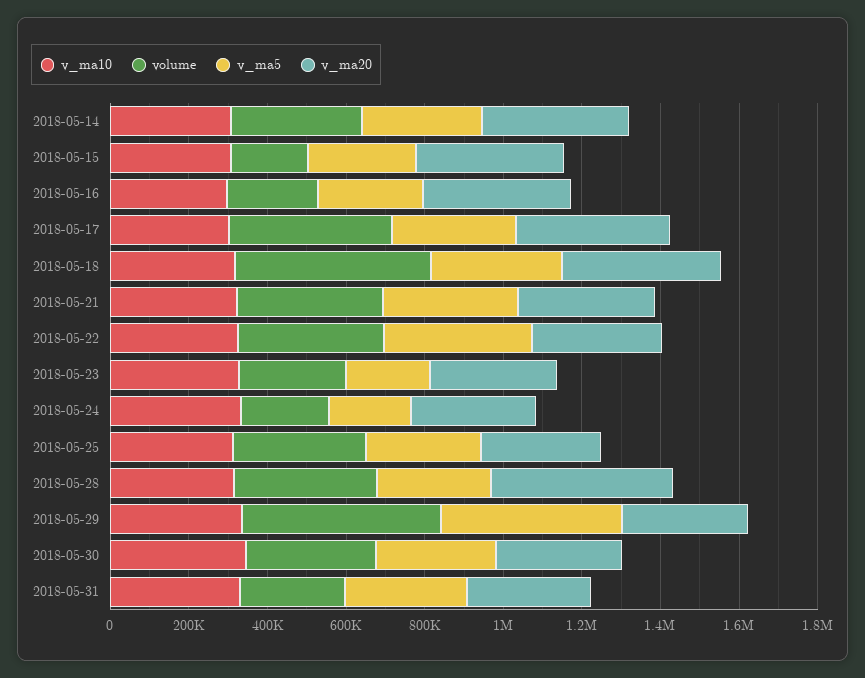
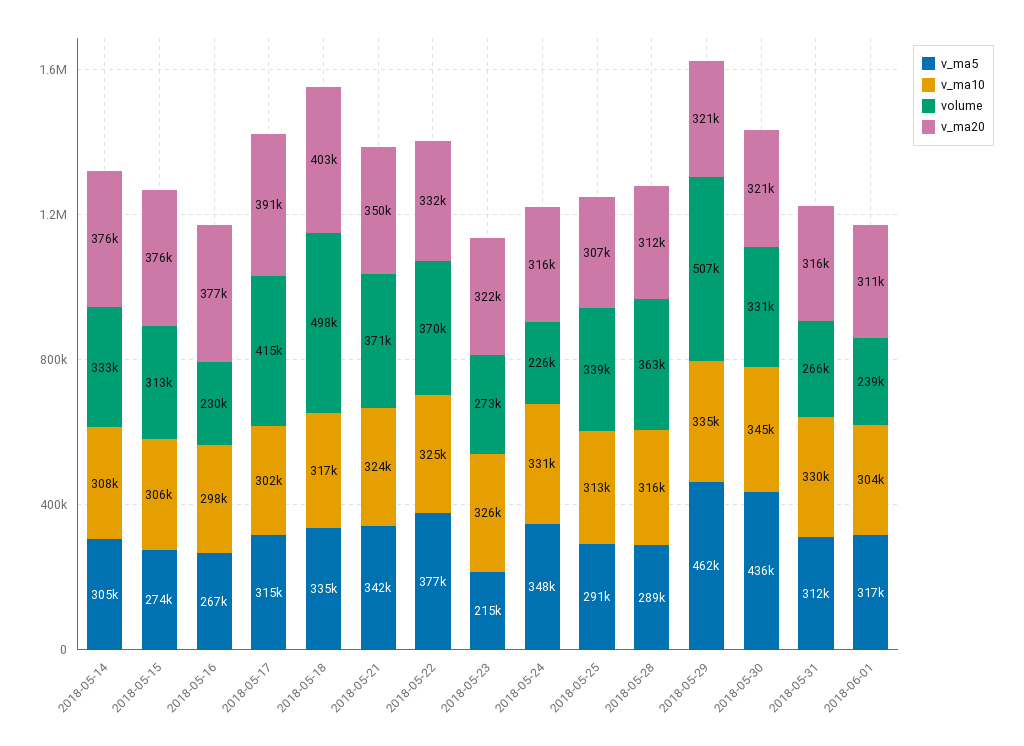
volume, 2018-05-15: 200000 -> 313000
v_ma5, 2018-05-24: 200000 -> 348000
v_ma20, 2018-05-28: 450000 -> 312000
v_ma5, 2018-05-30: 300000 -> 436000
v_ma5, 2018-06-01: none -> 317000
v_ma10, 2018-06-01: none -> 304000
volume, 2018-06-01: none -> 239000
v_ma20, 2018-06-01: none -> 311000

